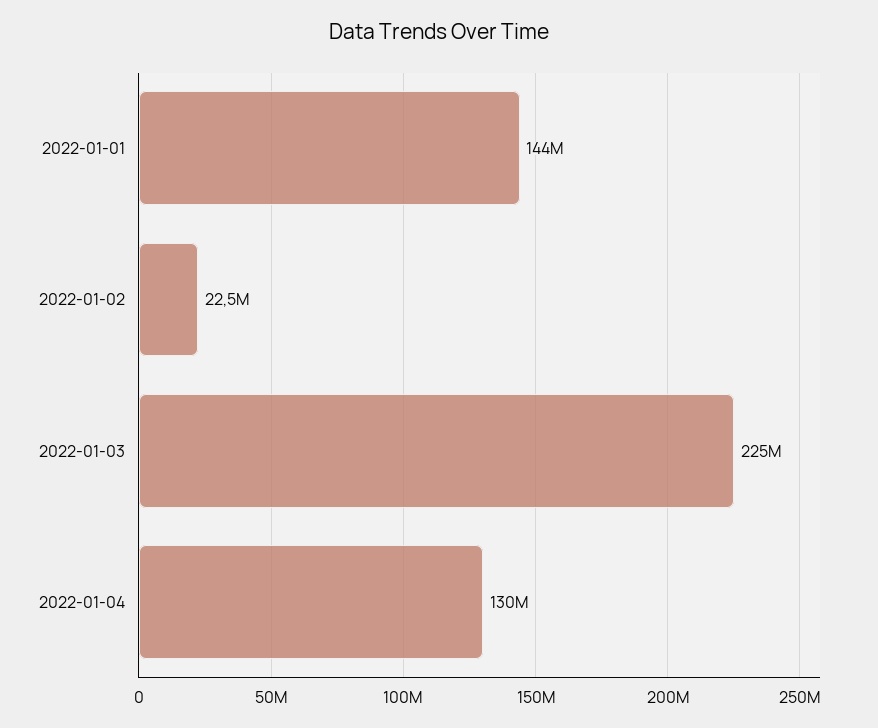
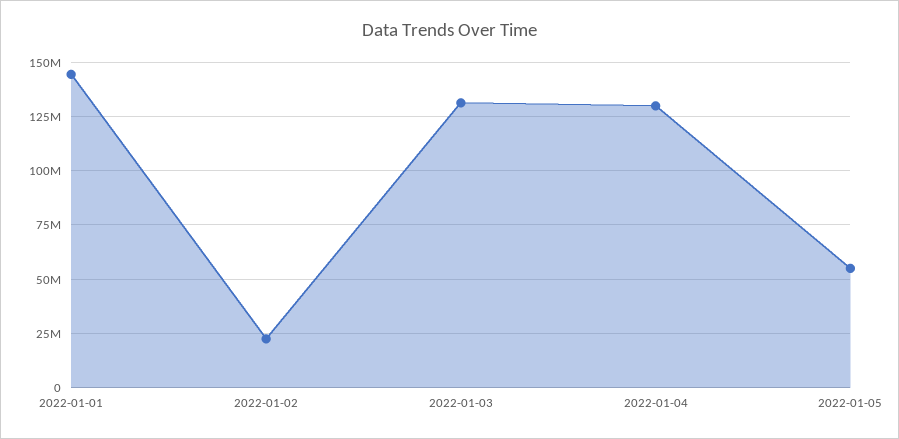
2022-01-03: 225000000 -> 130000000
2022-01-05: none -> 55000000

